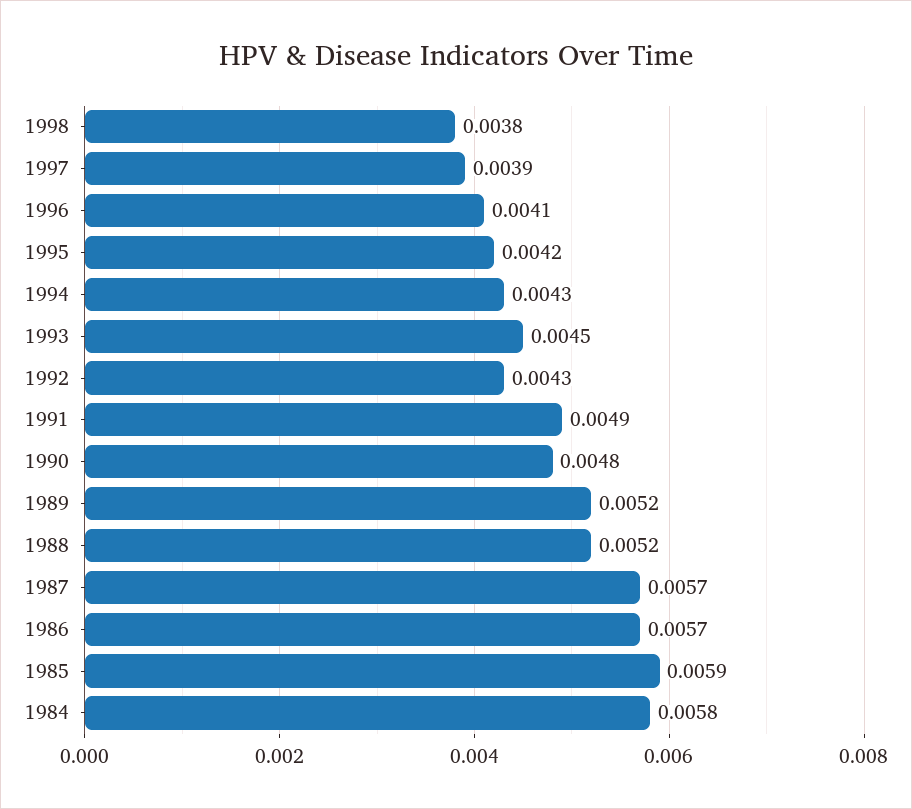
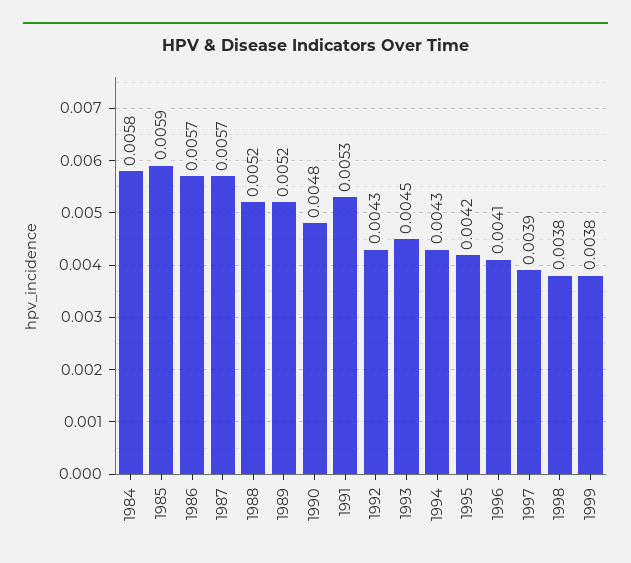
1991: 0.0049 -> 0.0053
1999: none -> 0.0038

